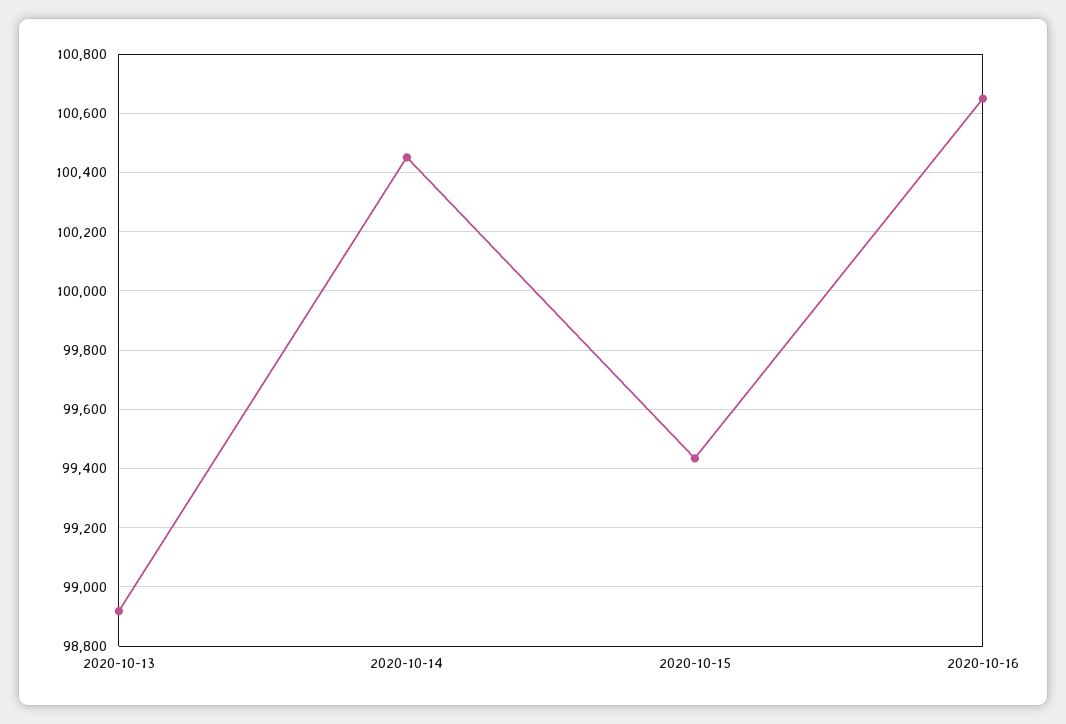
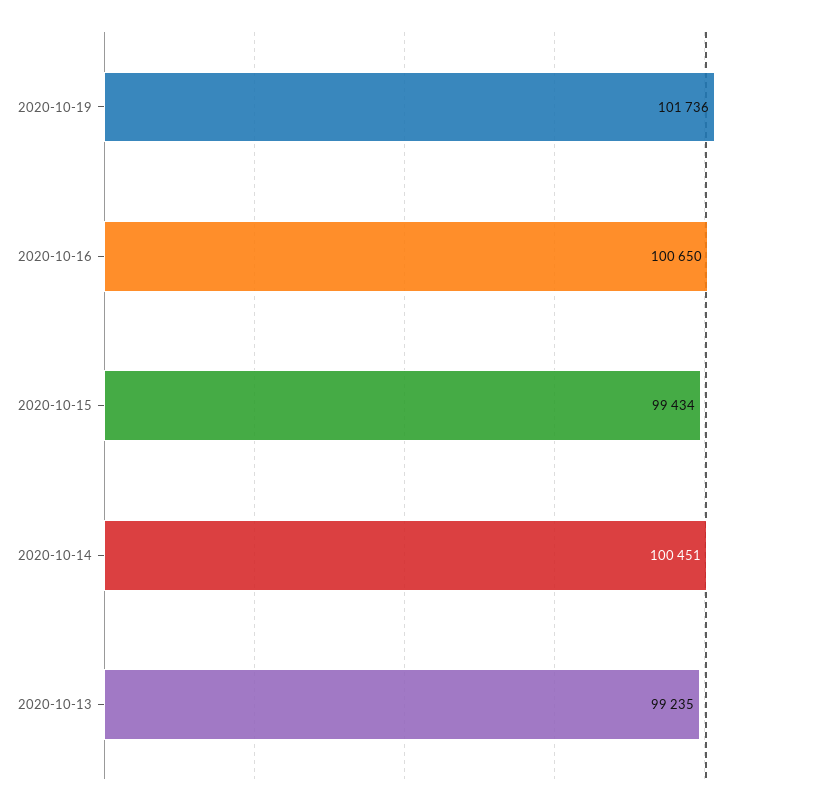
2020-10-13: 98925 -> 99235
2020-10-19: none -> 101736

